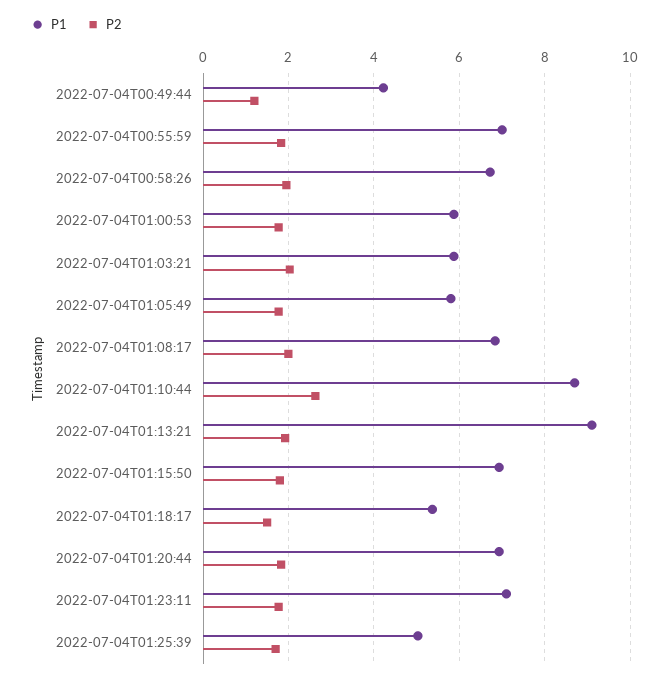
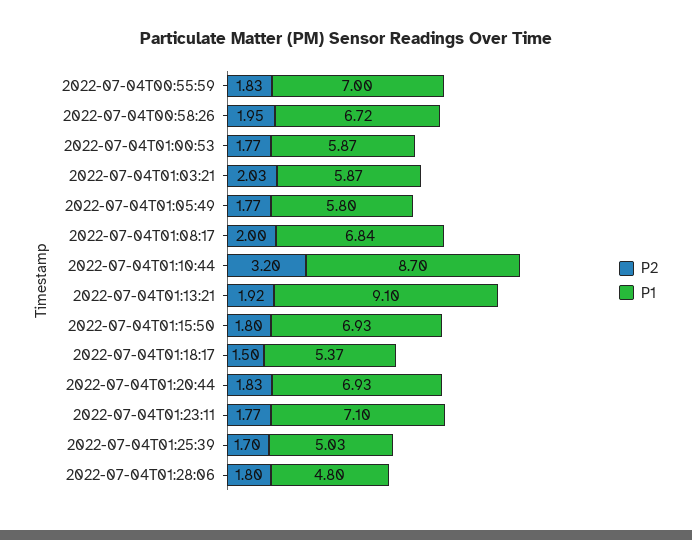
P1, 2022-07-04T00:49:44: 4.2 -> none
P2, 2022-07-04T00:49:44: 1.2 -> none
P2, 2022-07-04T01:10:44: 2.6 -> 3.2
P2, 2022-07-04T01:28:06: none -> 1.8
P1, 2022-07-04T01:28:06: none -> 4.8

